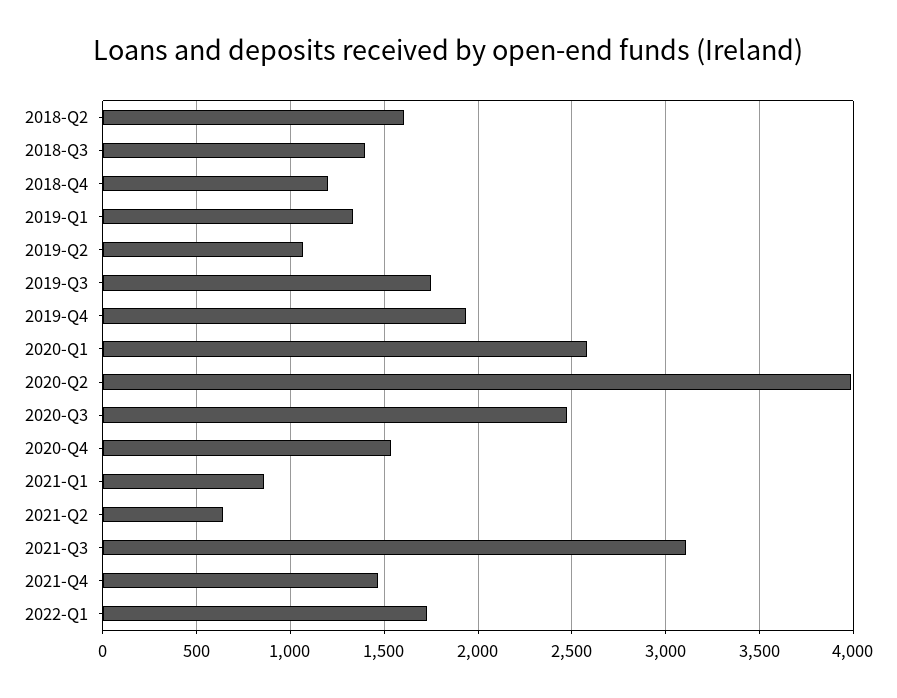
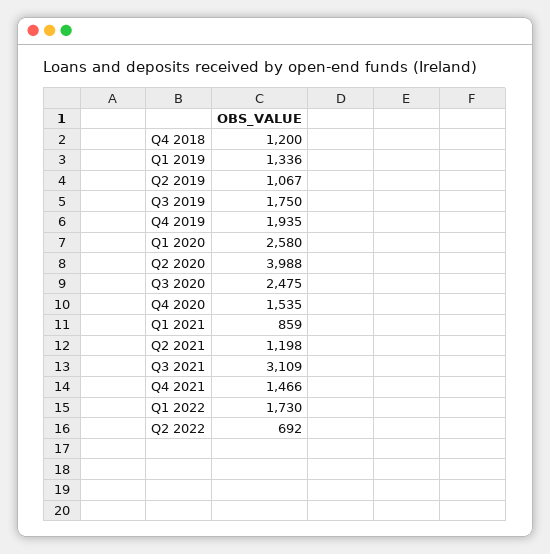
2018-Q2: 1600 -> none
2018-Q3: 1400 -> none
2021-Q2: 650 -> 1198
Q2 2022: none -> 692

